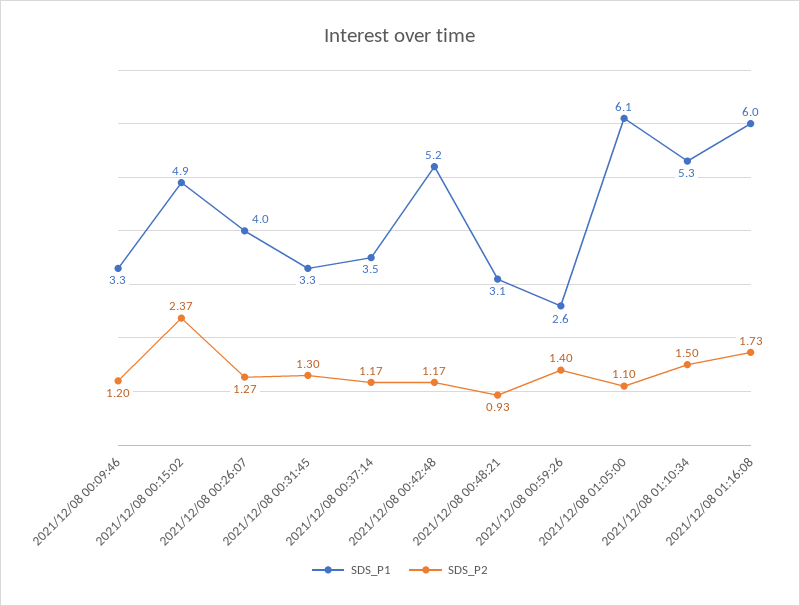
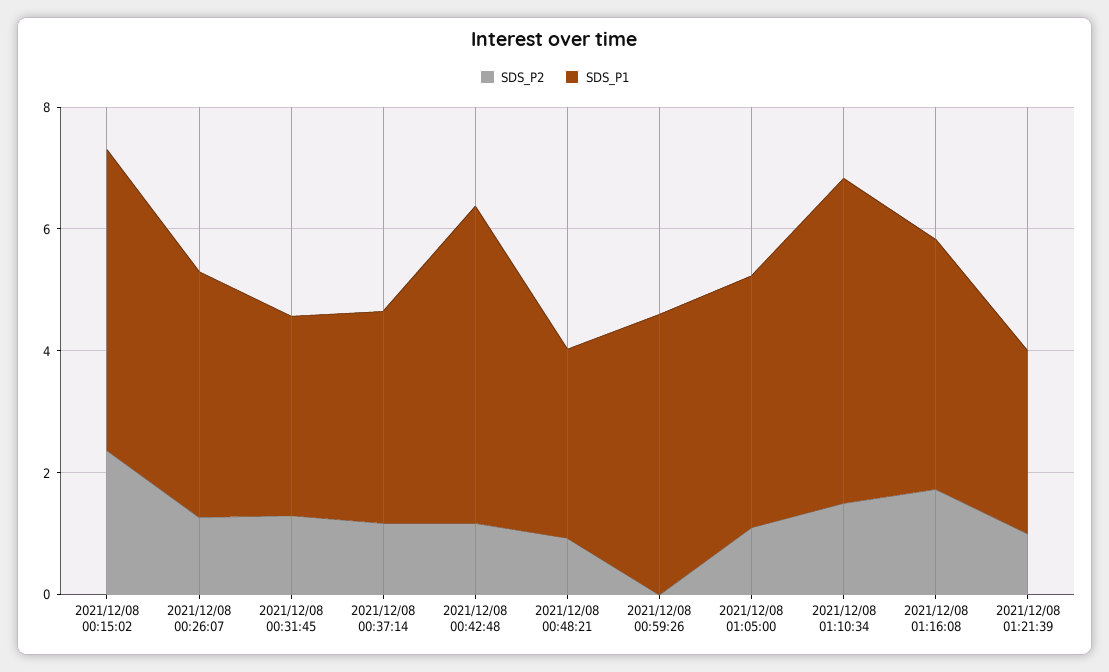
SDS_P1, 2021/12/08 00:09:46: 3.3 -> none
SDS_P2, 2021/12/08 00:09:46: 1.2 -> none
SDS_P1, 2021/12/08 00:59:26: 2.6 -> 4.5
SDS_P2, 2021/12/08 00:59:26: 1.4 -> 0
SDS_P1, 2021/12/08 01:05:00: 6.1 -> 4
SDS_P1, 2021/12/08 01:16:08: 6 -> 4
SDS_P2, 2021/12/08 01:21:39: none -> 1
SDS_P1, 2021/12/08 01:21:39: none -> 3

